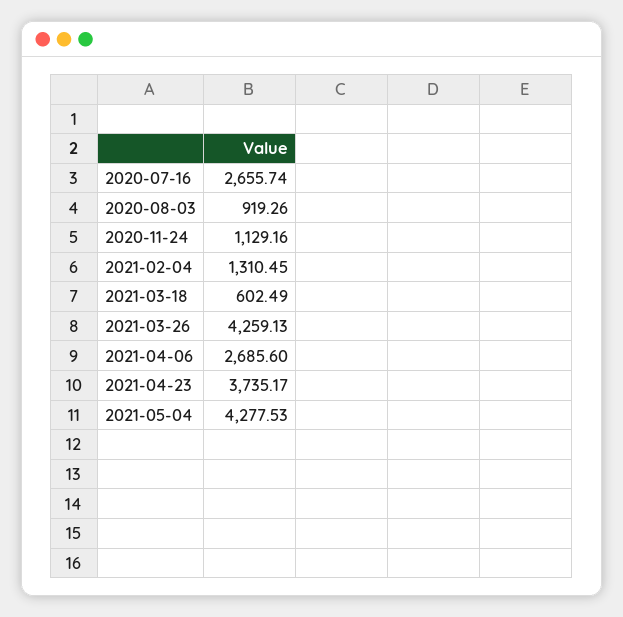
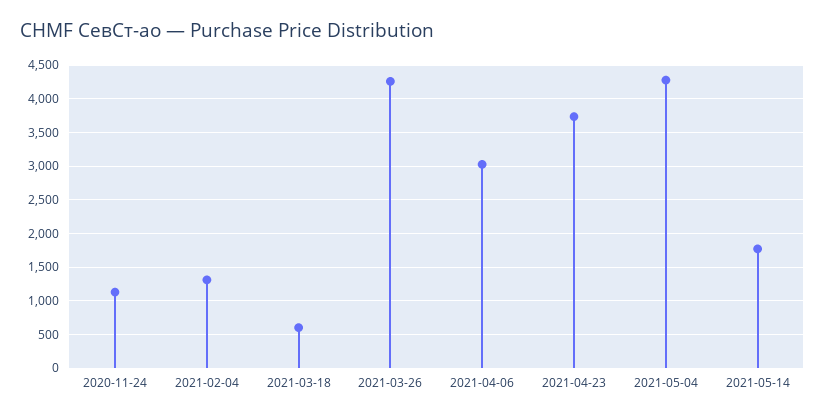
2020-07-16: 2655.74 -> none
2020-08-03: 919.26 -> none
2021-04-06: 2685.6 -> 3000
2021-05-14: none -> 1800

